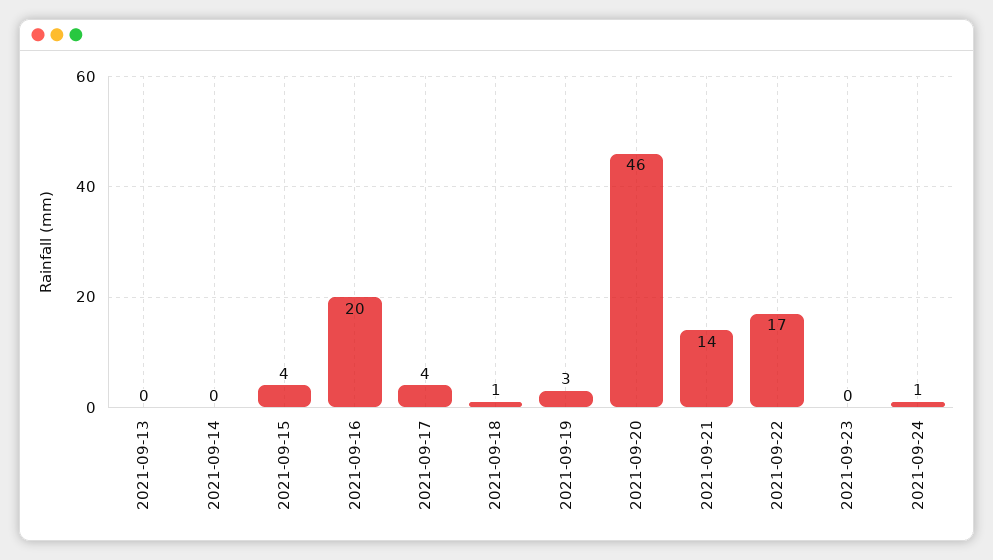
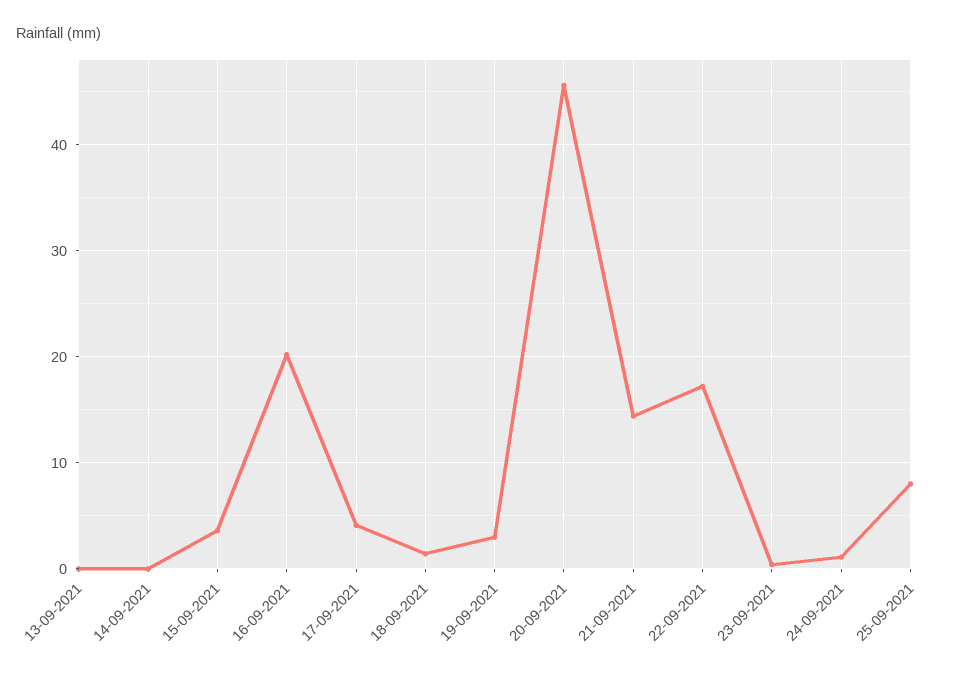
25-09-2021: none -> 8

